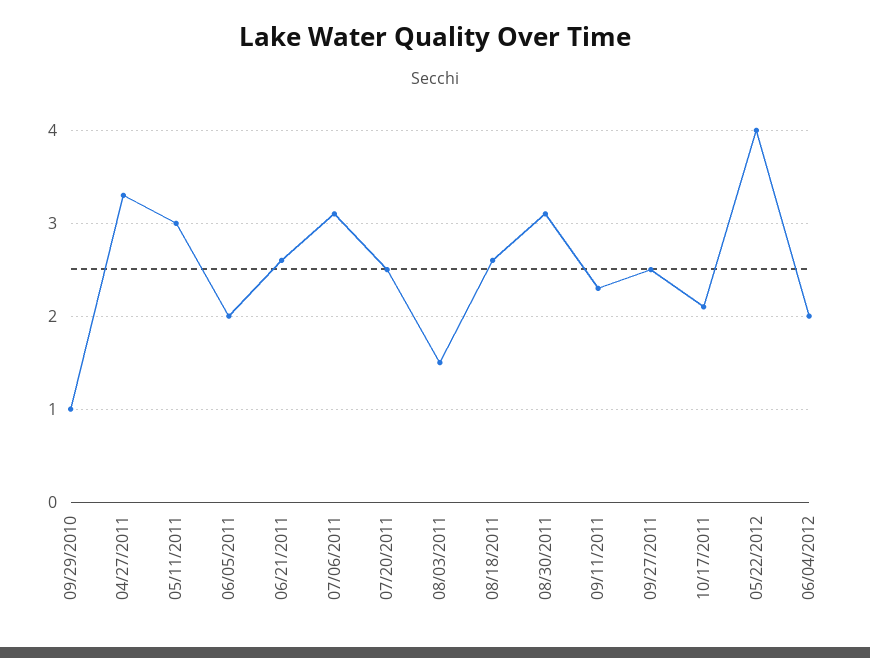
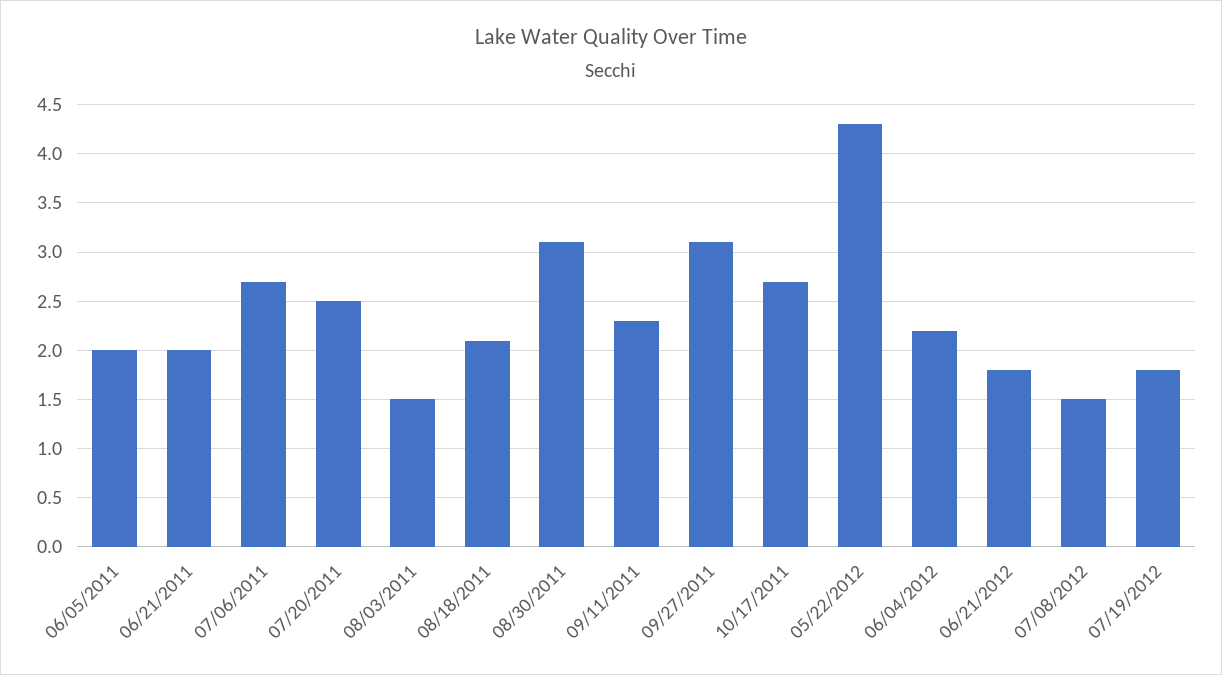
09/29/2010: 1 -> none
04/27/2011: 3.3 -> none
05/11/2011: 3 -> none
06/21/2011: 2.6 -> 2
07/06/2011: 3.1 -> 2.7
08/18/2011: 2.6 -> 2.1
09/27/2011: 2.5 -> 3.1
10/17/2011: 2.1 -> 2.7
05/22/2012: 4 -> 4.3
06/04/2012: 2 -> 2.2
06/21/2012: none -> 1.8
07/08/2012: none -> 1.5
07/19/2012: none -> 1.8

